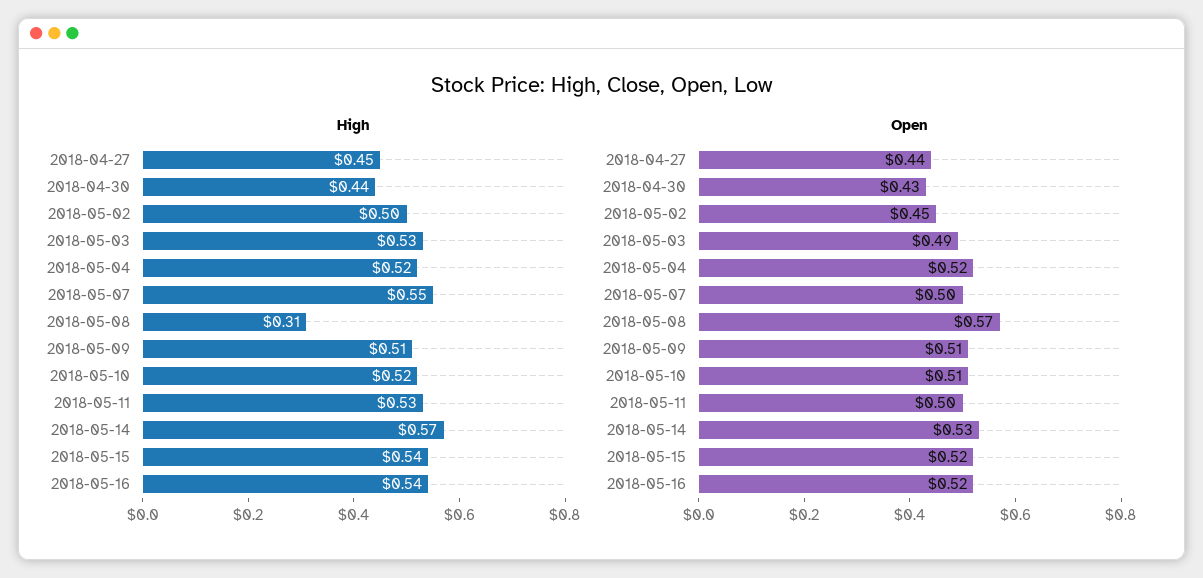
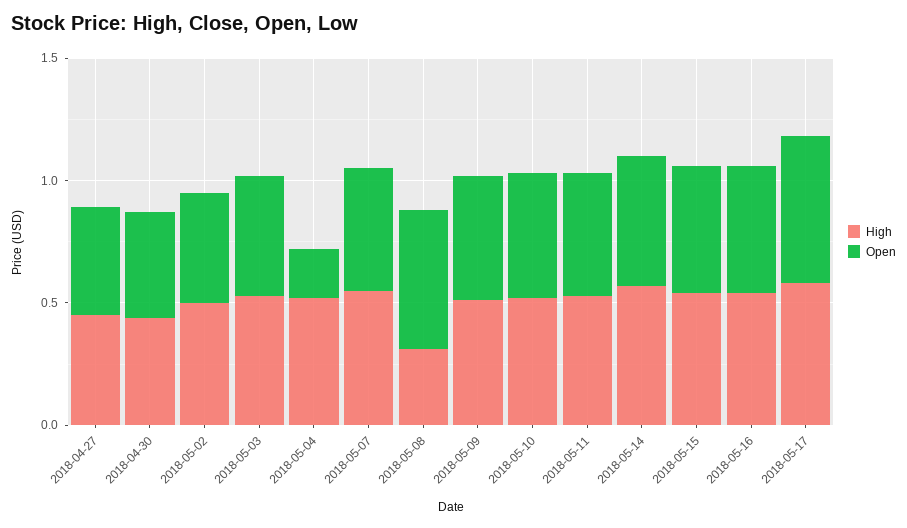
Open, 2018-05-04: 0.52 -> 0.2
High, 2018-05-17: none -> 0.6
Open, 2018-05-17: none -> 0.6

